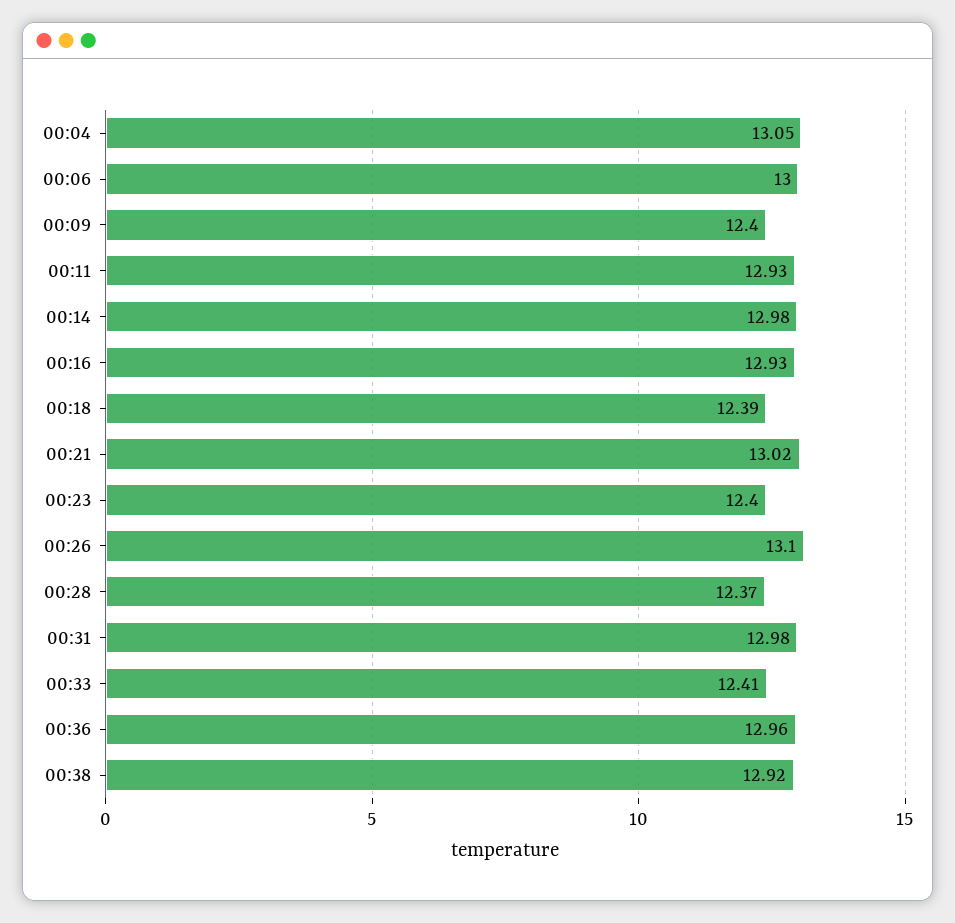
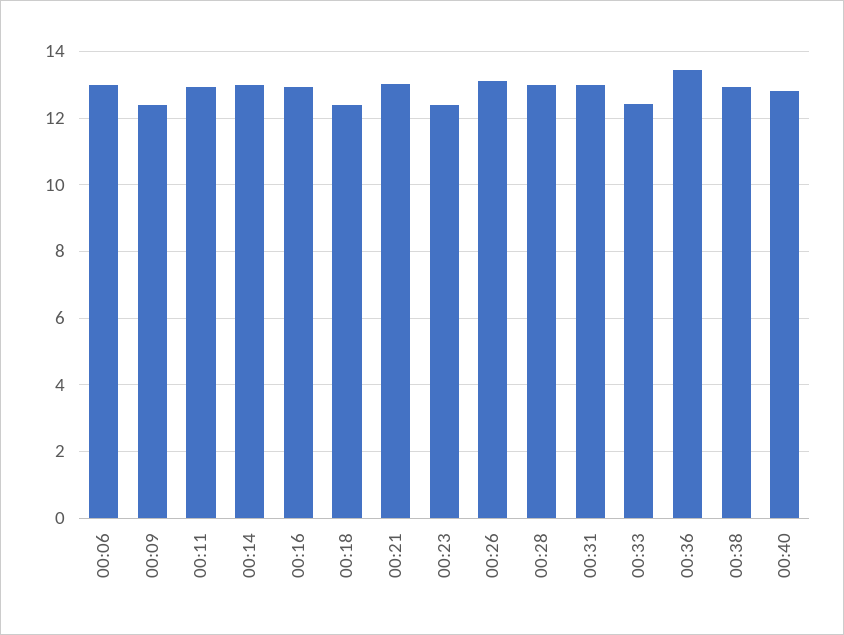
00:04: 13.05 -> none
00:28: 12.37 -> 13
00:36: 12.96 -> 13.4
00:40: none -> 12.8

